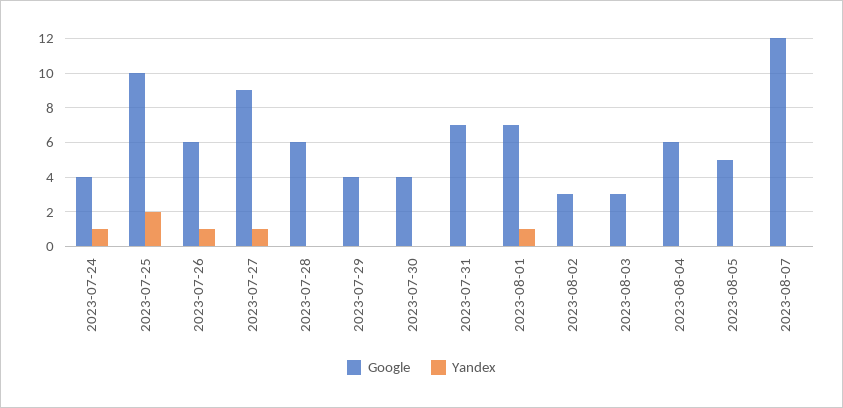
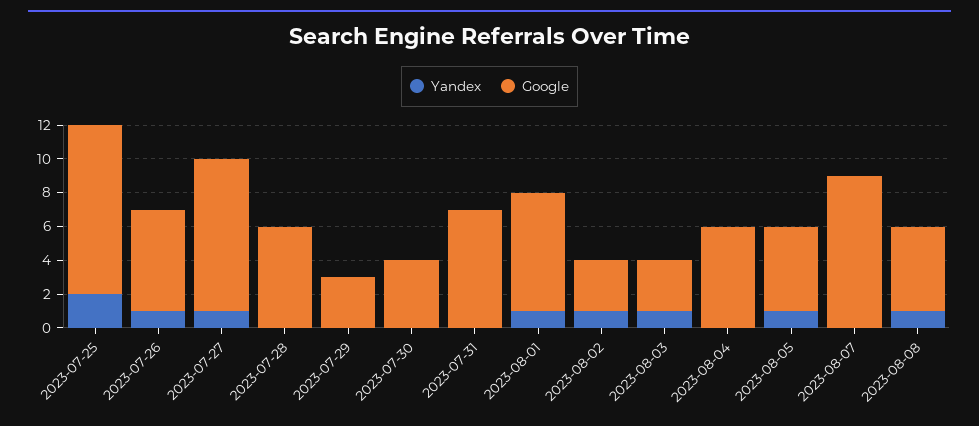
Google, 2023-07-24: 4 -> none
Yandex, 2023-07-24: 1 -> none
Google, 2023-07-29: 4 -> 3
Yandex, 2023-08-02: 0 -> 1
Yandex, 2023-08-03: 0 -> 1
Yandex, 2023-08-05: 0 -> 1
Google, 2023-08-07: 12 -> 9
Yandex, 2023-08-08: none -> 1
Google, 2023-08-08: none -> 5

